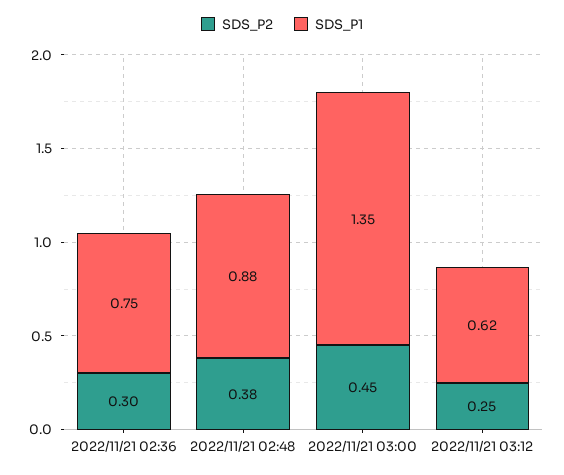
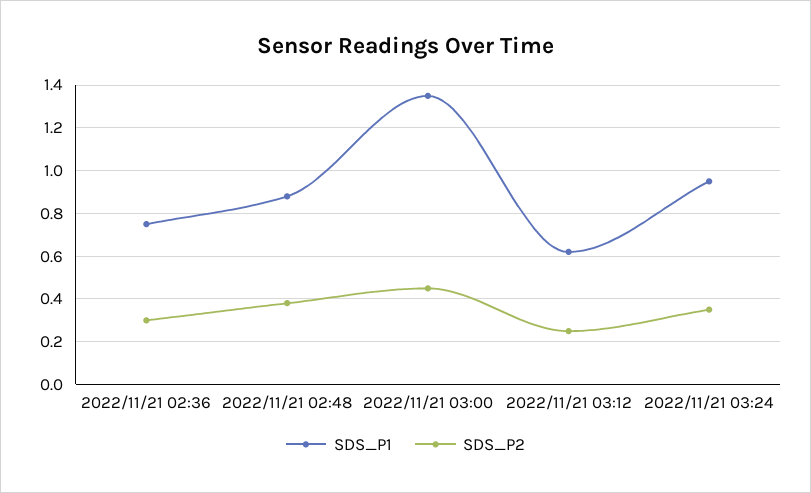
SDS_P1, 2022/11/21 03:24: none -> 0.95
SDS_P2, 2022/11/21 03:24: none -> 0.35

